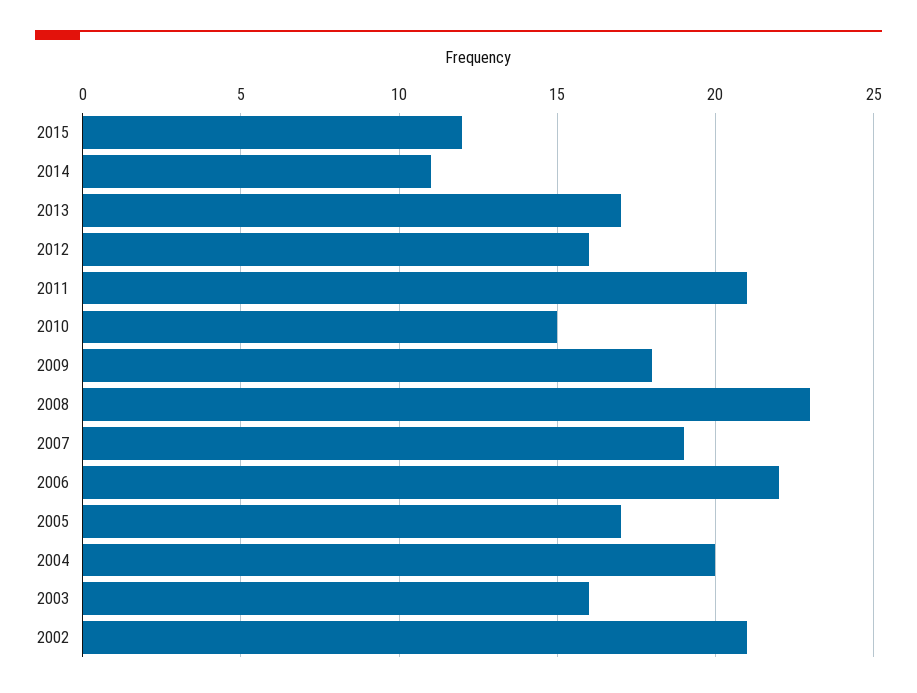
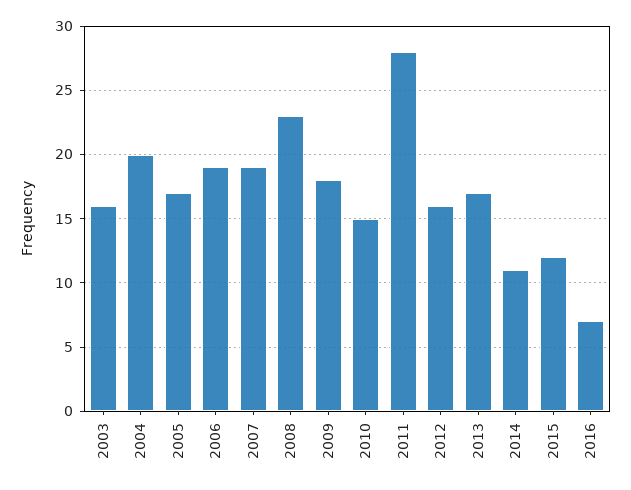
2011: 21 -> 28
2006: 22 -> 19
2002: 21 -> none
2016: none -> 7

